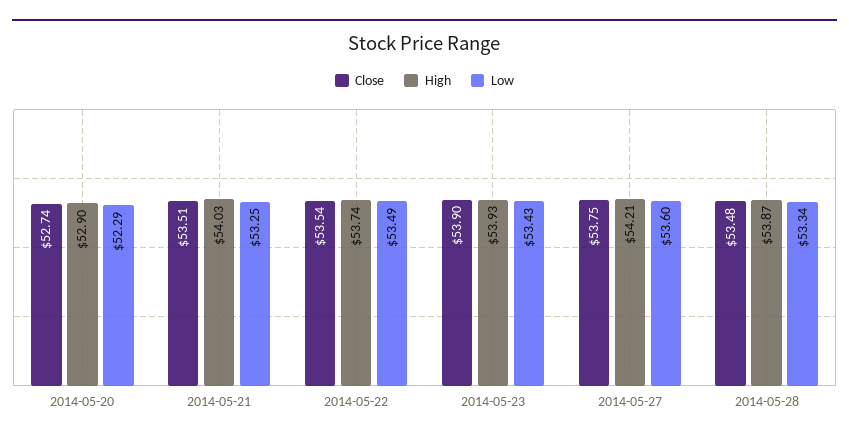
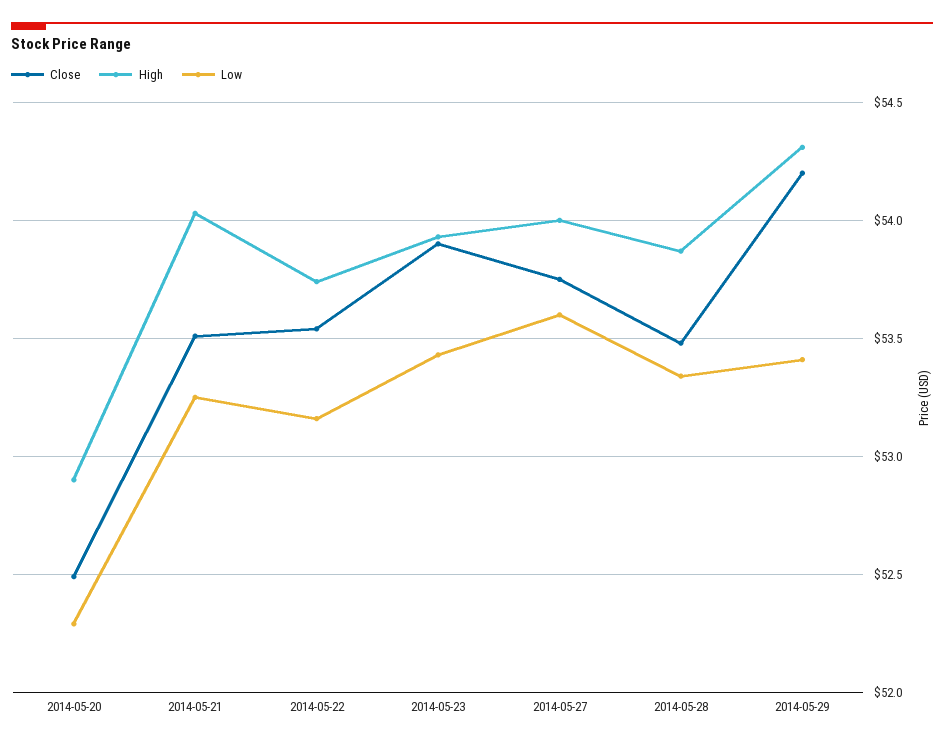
Close, 2014-05-20: 52.74 -> 52.5
Low, 2014-05-22: 53.49 -> 53.15
High, 2014-05-27: 54.21 -> 54
Close, 2014-05-29: none -> 54.2
High, 2014-05-29: none -> 54.3
Low, 2014-05-29: none -> 53.4

